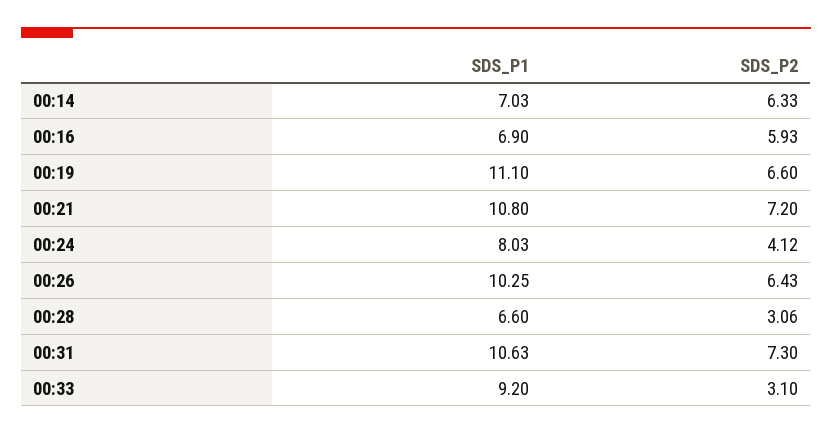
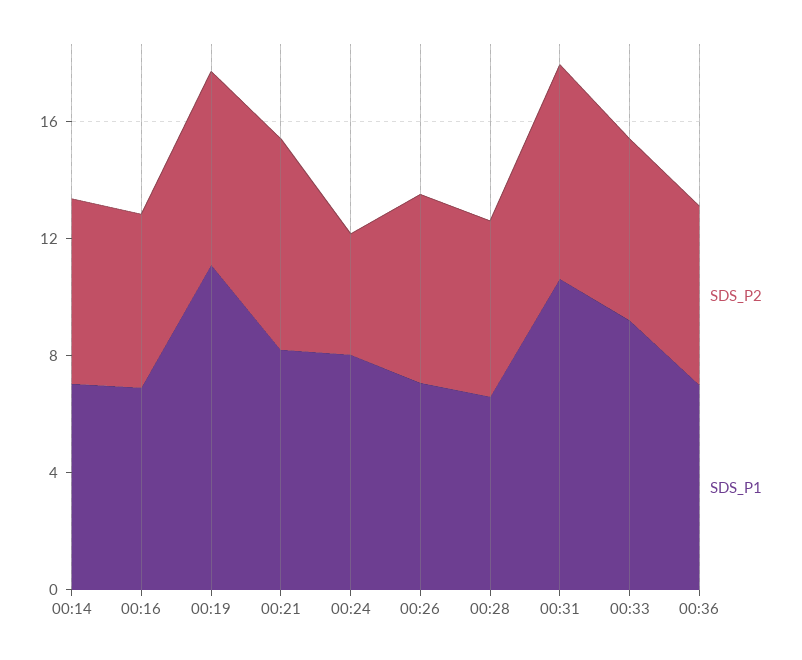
SDS_P1, 00:21: 10.8 -> 8
SDS_P1, 00:26: 10.25 -> 7
SDS_P2, 00:28: 3.06 -> 6
SDS_P2, 00:33: 3.1 -> 6
SDS_P2, 00:36: none -> 6
SDS_P1, 00:36: none -> 7

